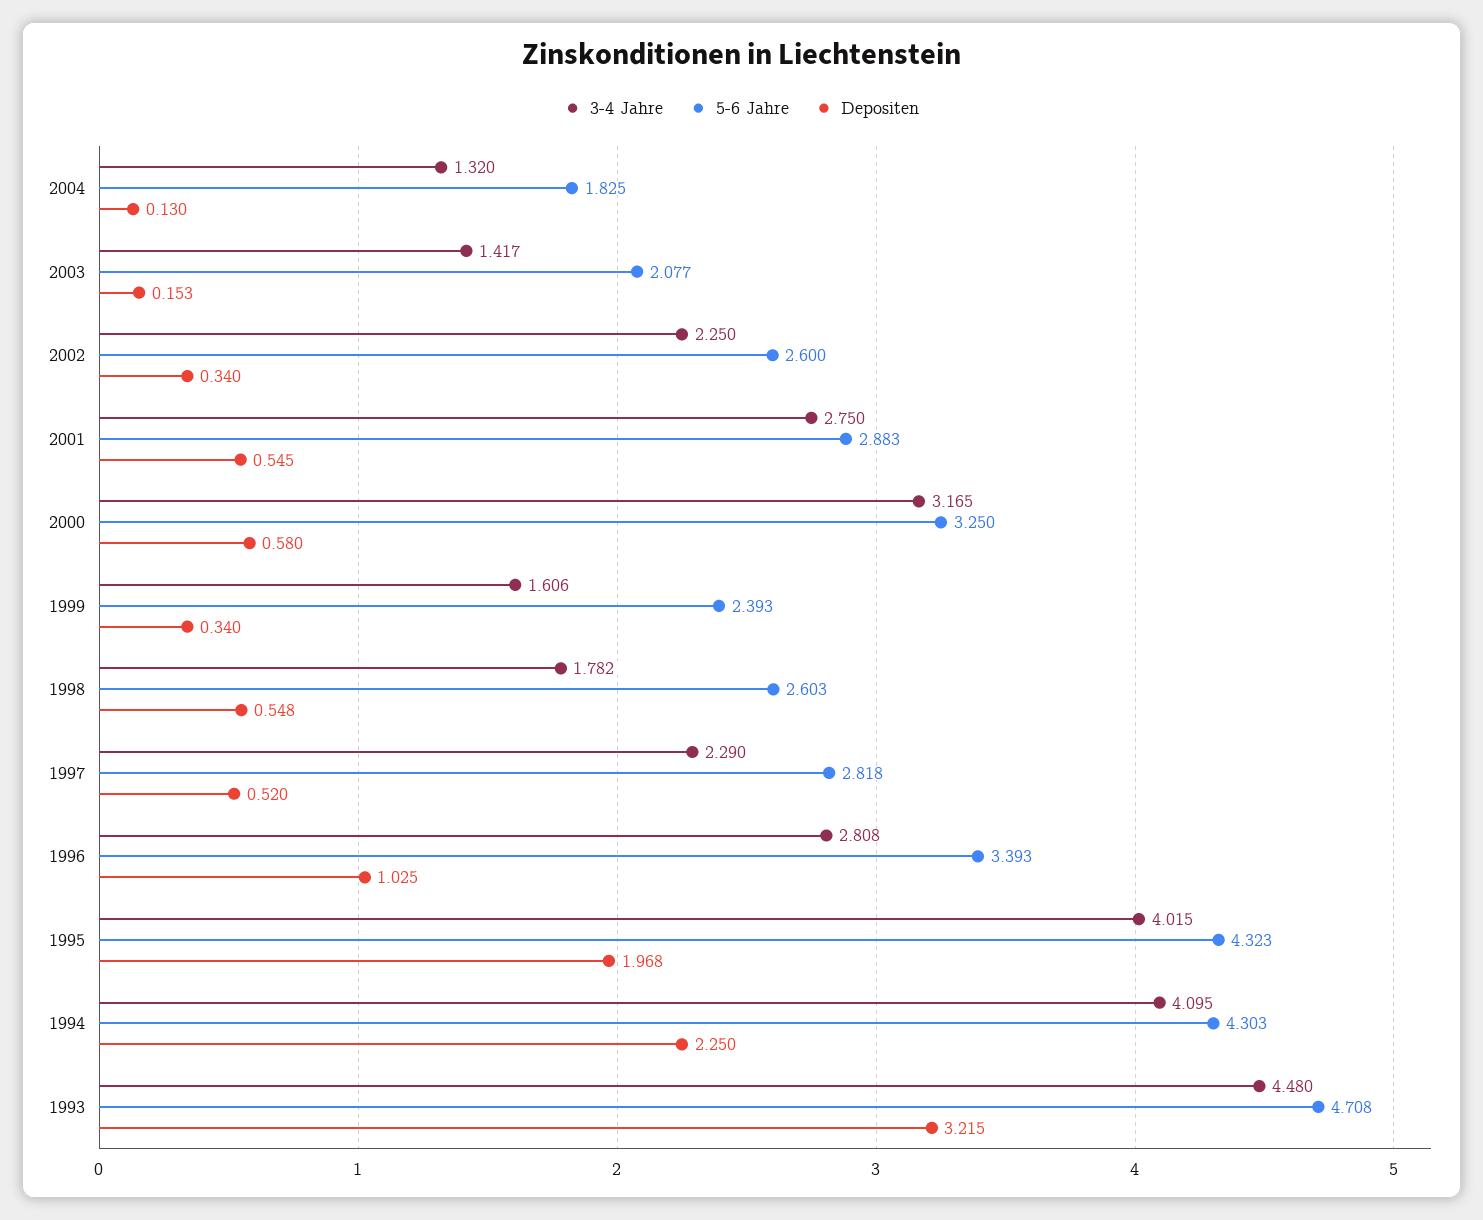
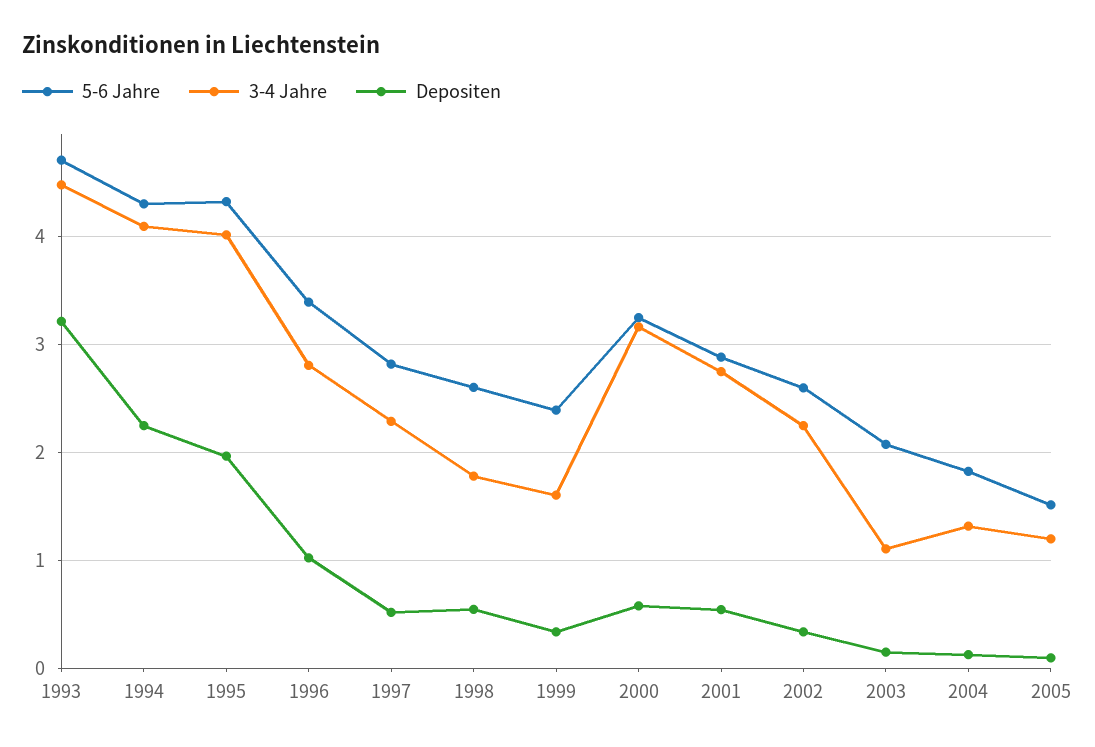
3-4 Jahre, 2003: 1.417 -> 1.1
5-6 Jahre, 2005: none -> 1.5
3-4 Jahre, 2005: none -> 1.2
Depositen, 2005: none -> 0.1

